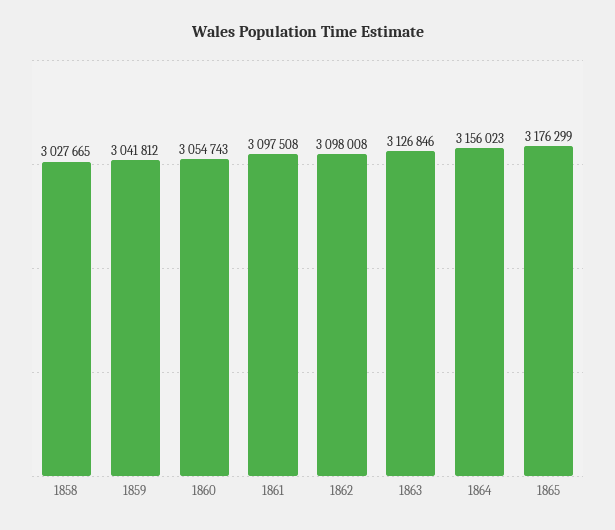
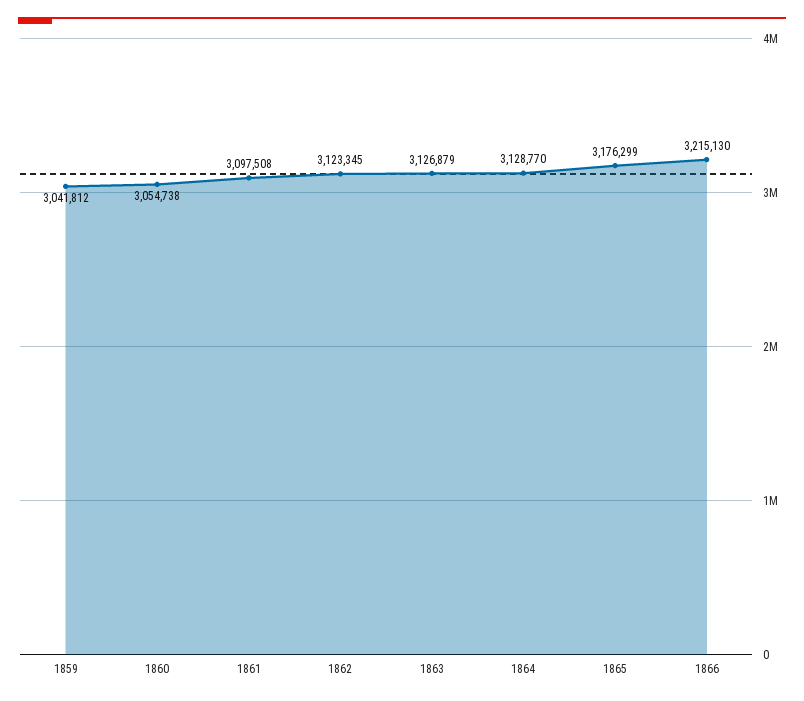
1858: 3027665 -> none
1860: 3054743 -> 3054738
1862: 3098008 -> 3123345
1863: 3126846 -> 3126879
1864: 3156023 -> 3128770
1866: none -> 3215130

